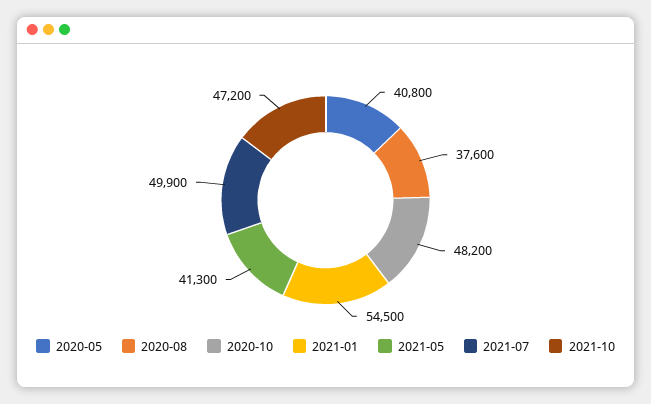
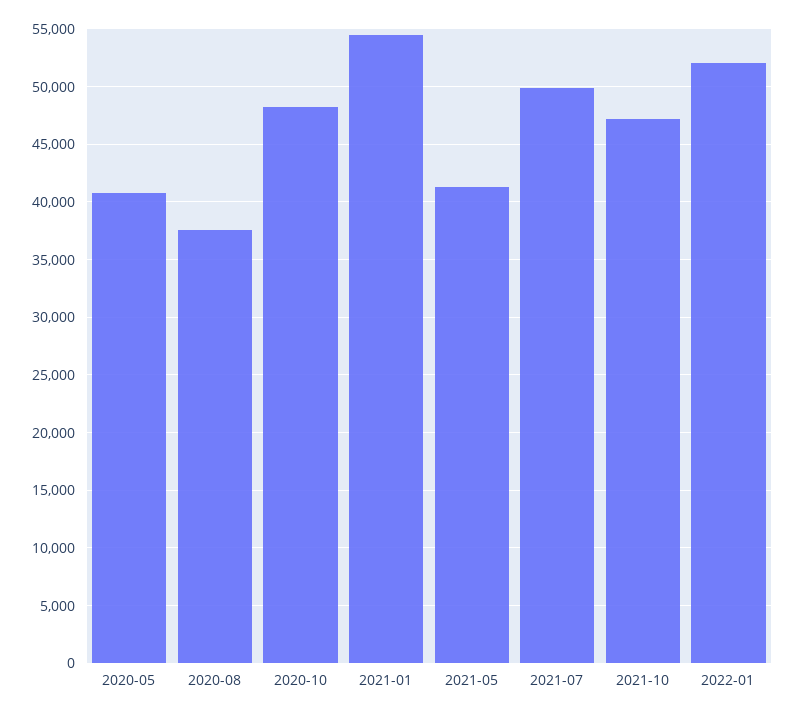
2022-01: none -> 52000

